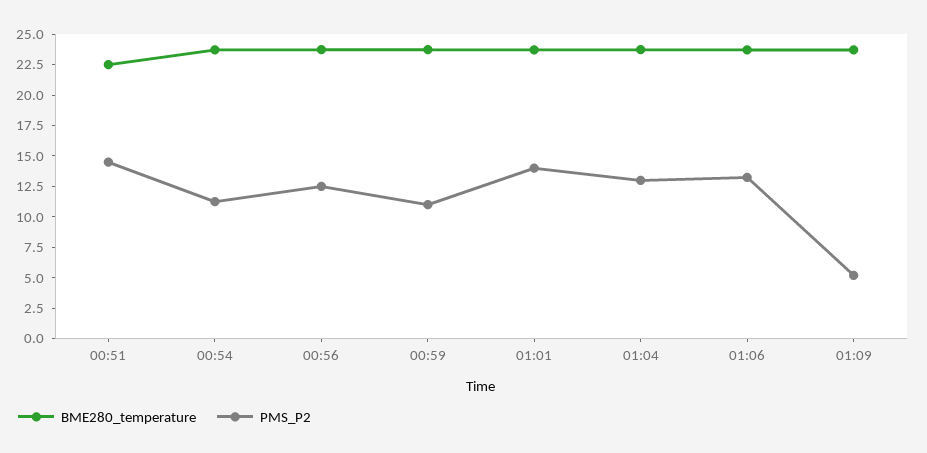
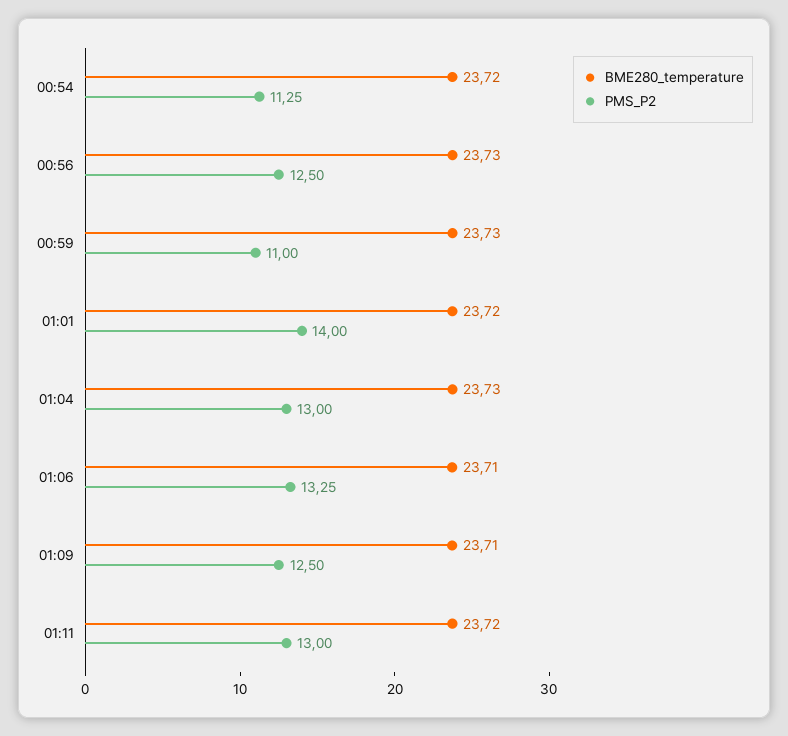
BME280_temperature, 00:51: 22.5 -> none
PMS_P2, 00:51: 15 -> none
PMS_P2, 01:09: 5 -> 12.5
BME280_temperature, 01:11: none -> 23.72
PMS_P2, 01:11: none -> 13

